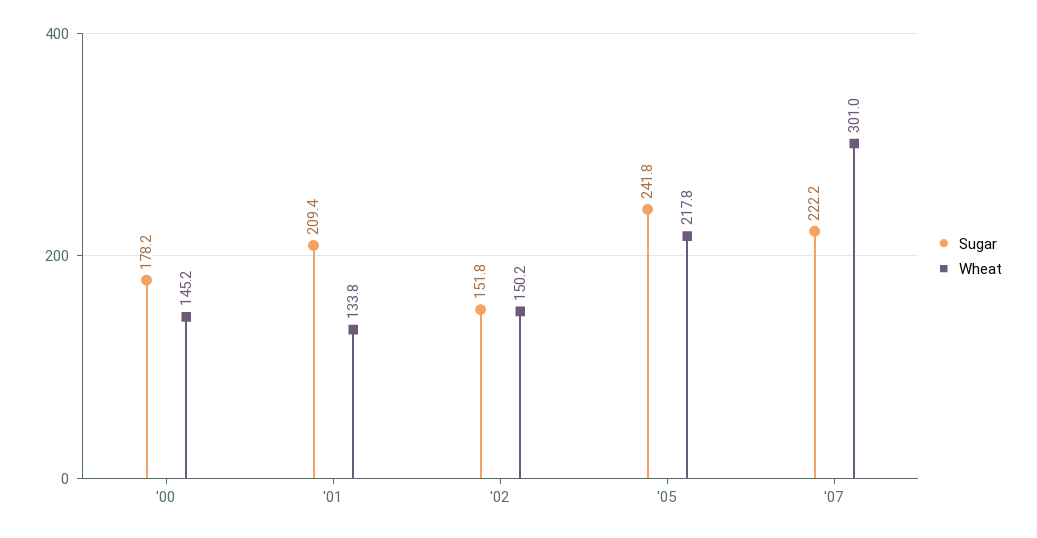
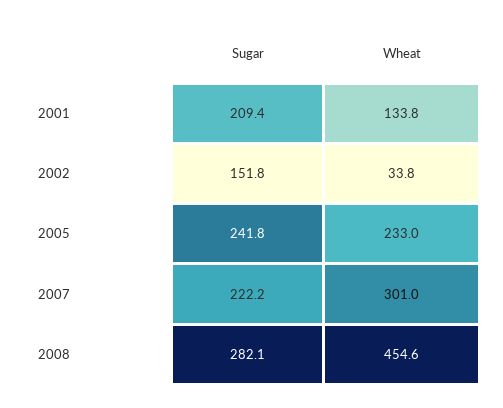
Sugar, '00: 178.2 -> none
Wheat, '00: 145.2 -> none
Wheat, '02: 150.2 -> 33.8
Wheat, '05: 217.8 -> 233
Sugar, 2008: none -> 282.1
Wheat, 2008: none -> 454.6

